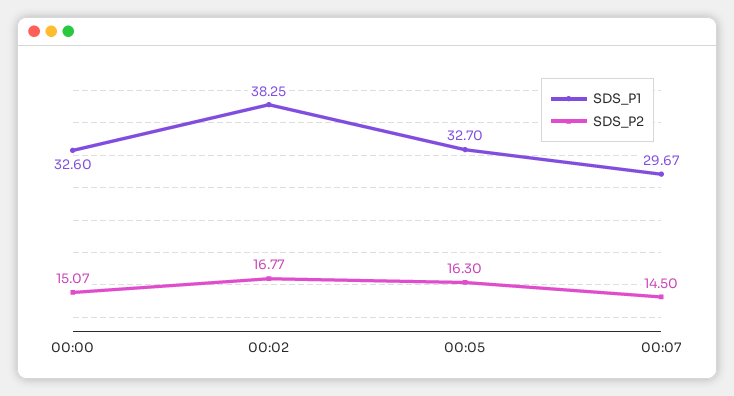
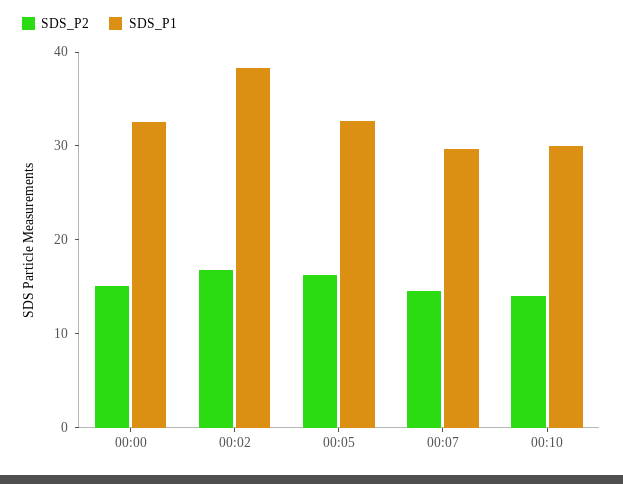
SDS_P2, 00:10: none -> 14
SDS_P1, 00:10: none -> 30

